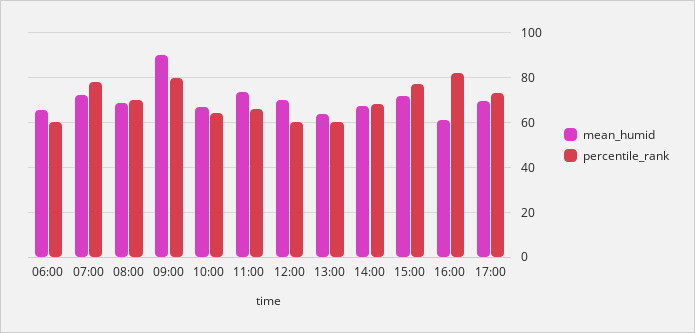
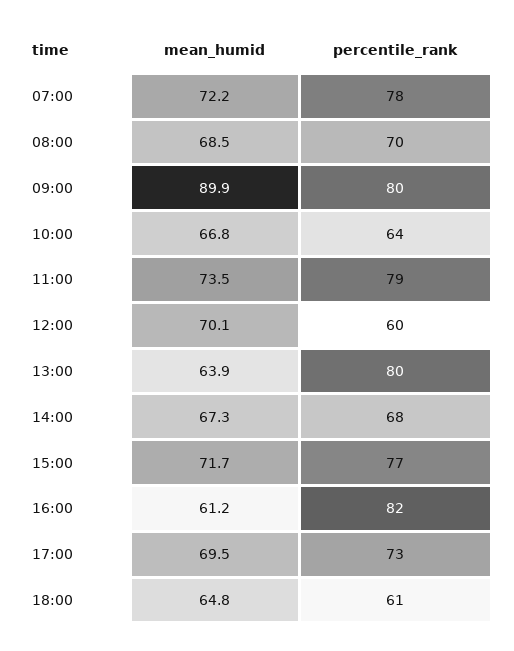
mean_humid, 06:00: 65 -> none
percentile_rank, 06:00: 60 -> none
percentile_rank, 11:00: 65 -> 79
percentile_rank, 13:00: 60 -> 80
mean_humid, 18:00: none -> 64.8
percentile_rank, 18:00: none -> 61

